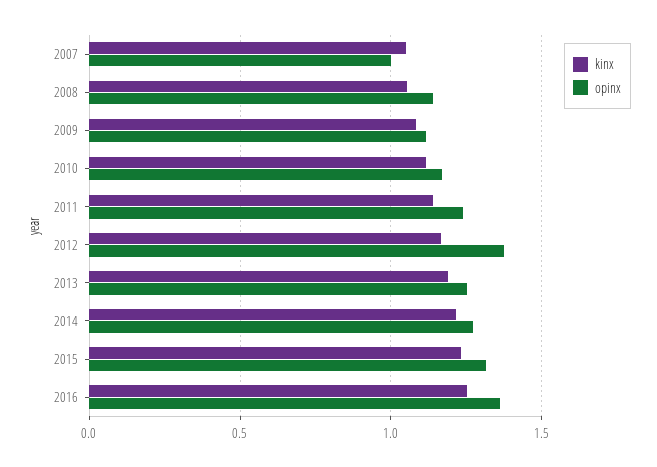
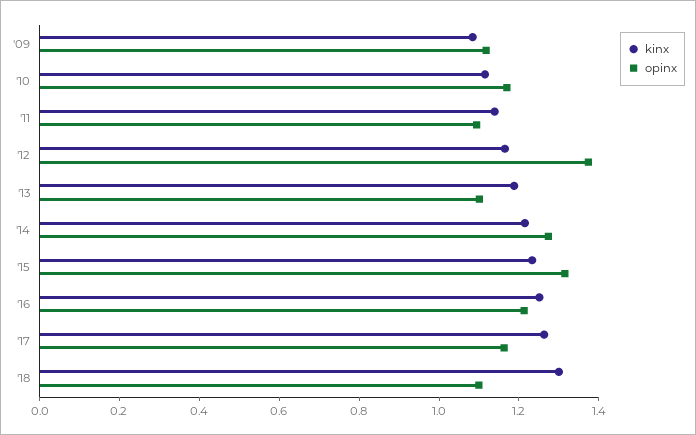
kinx, 2007: 1.05 -> none
opinx, 2007: 1 -> none
kinx, 2008: 1.05 -> none
opinx, 2008: 1.15 -> none
opinx, 2011: 1.25 -> 1.1
opinx, 2013: 1.25 -> 1.1
opinx, 2016: 1.35 -> 1.2
kinx, '17: none -> 1.25
opinx, '17: none -> 1.15
kinx, '18: none -> 1.3
opinx, '18: none -> 1.1

